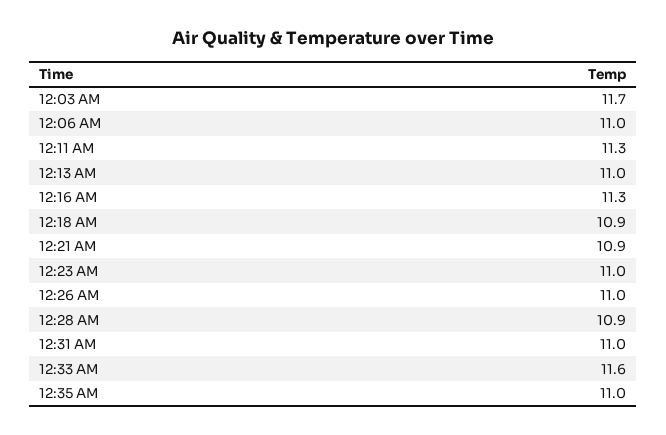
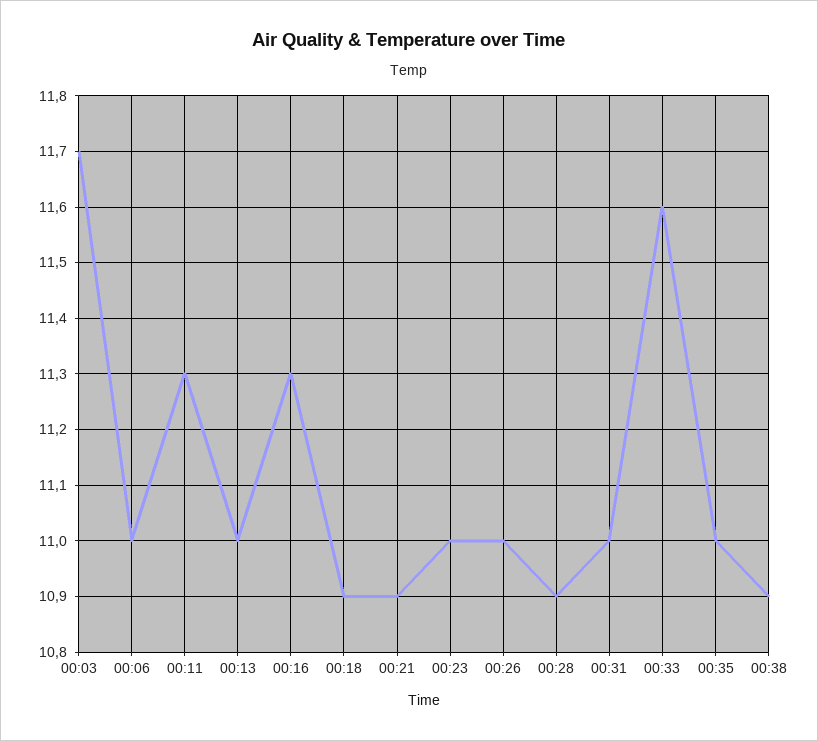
00:38: none -> 10.9

